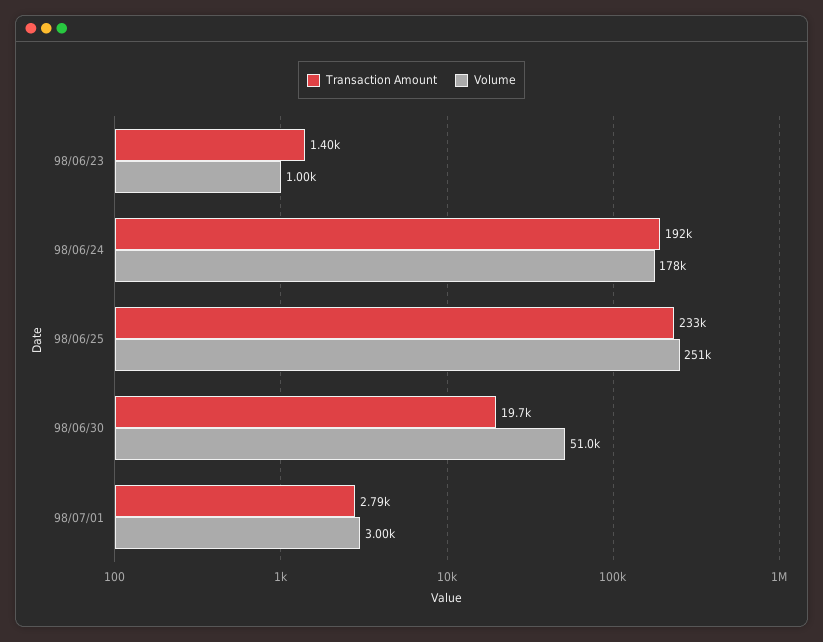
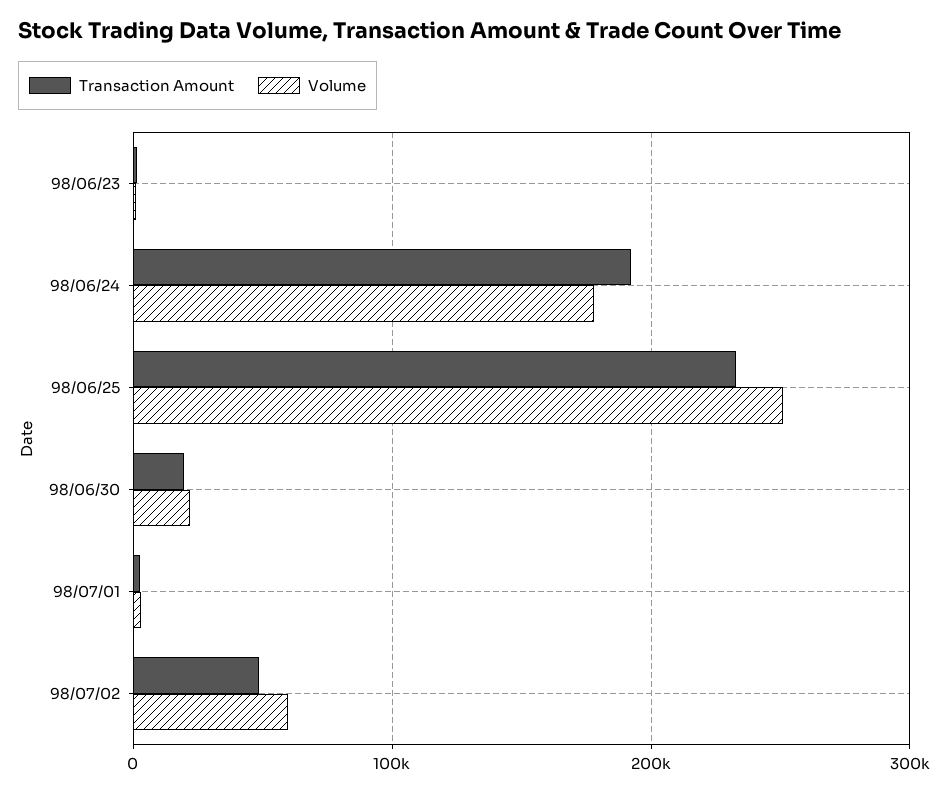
Volume, 98/06/30: 51000 -> 20000
Transaction Amount, 98/07/02: none -> 50000
Volume, 98/07/02: none -> 60000

